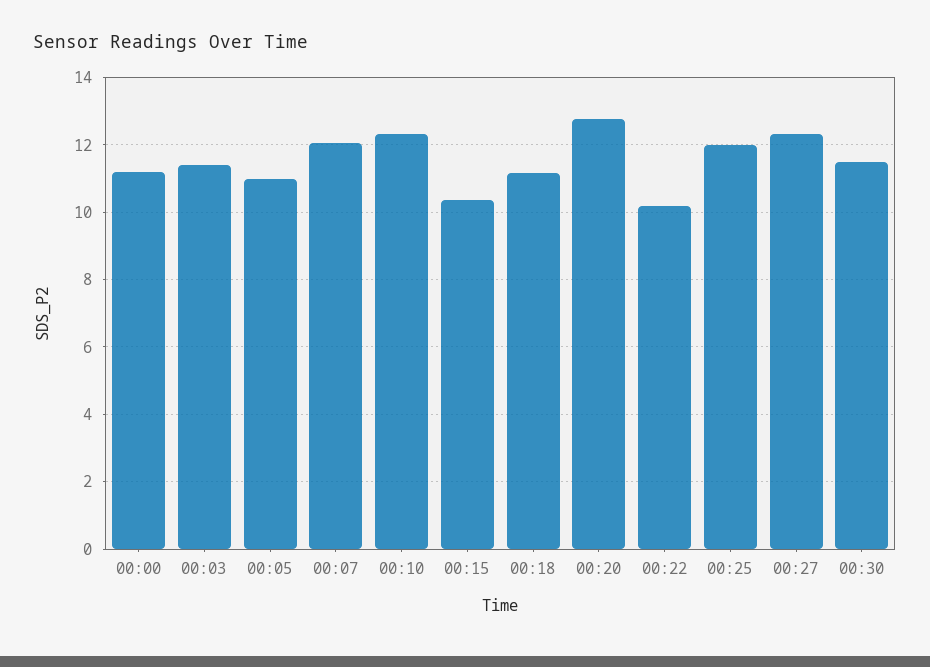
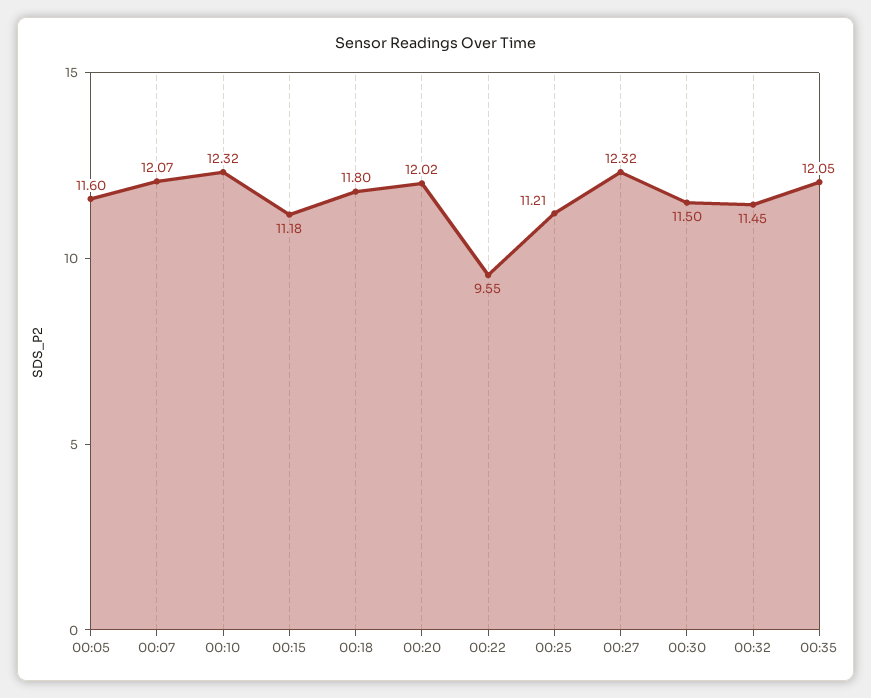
00:00: 11.2 -> none
00:03: 11.4 -> none
00:05: 11 -> 11.6
00:15: 10.4 -> 11.18
00:18: 11.2 -> 11.8
00:20: 12.8 -> 12.02
00:22: 10.2 -> 9.55
00:25: 12 -> 11.21
00:32: none -> 11.45
00:35: none -> 12.05

